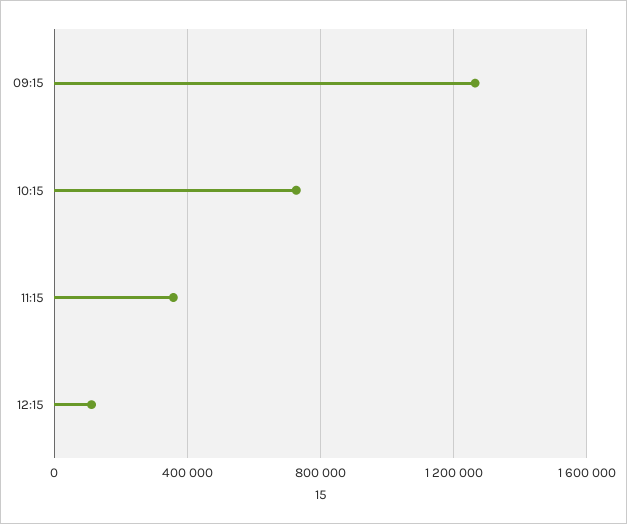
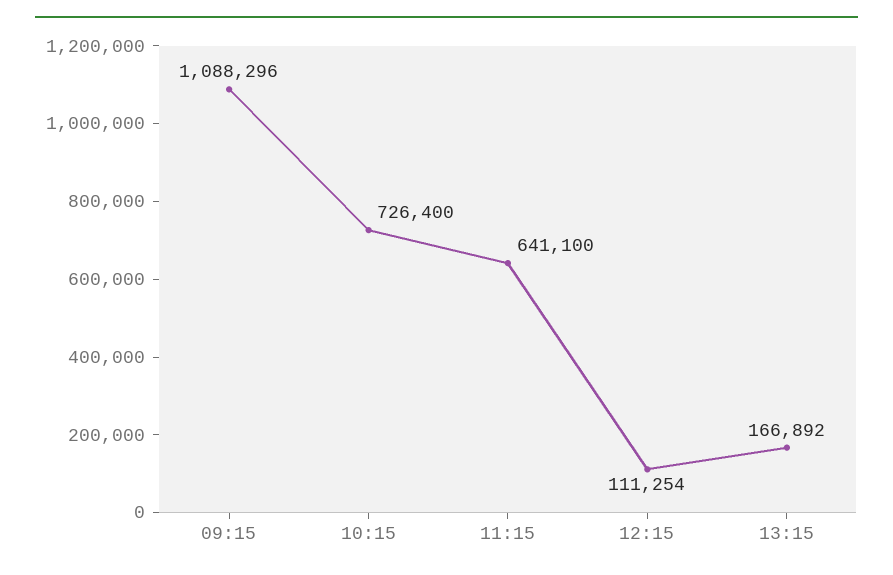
09:15: 1250000 -> 1088296
11:15: 350000 -> 641100
13:15: none -> 166892

